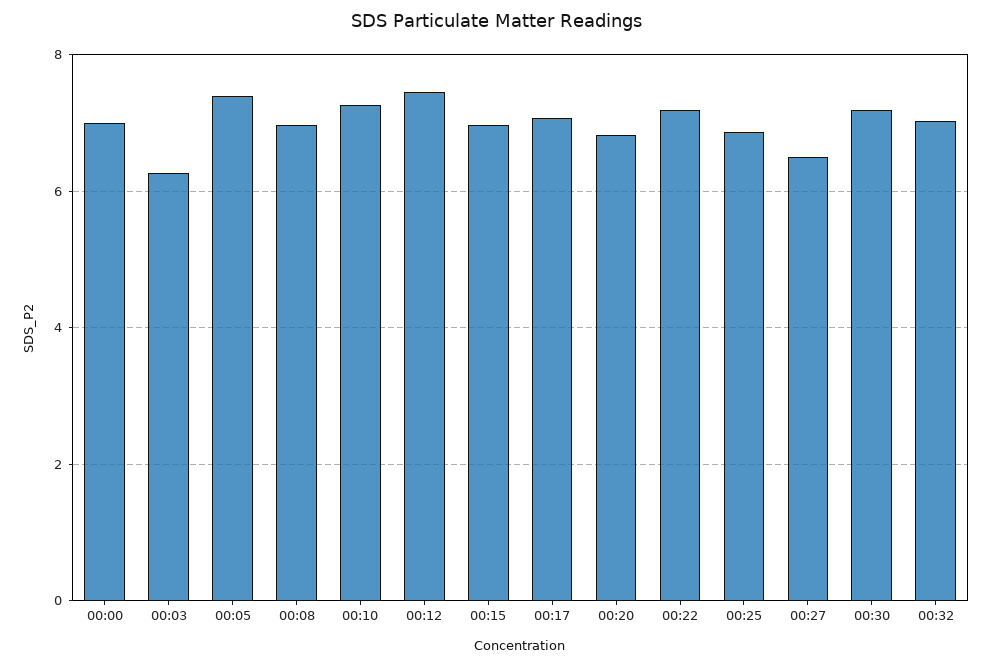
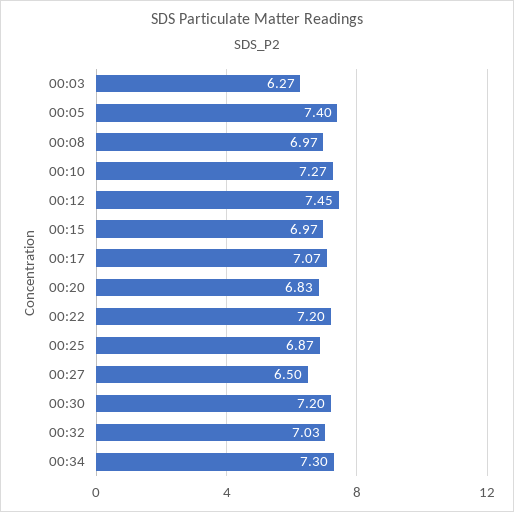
00:00: 7 -> none
00:34: none -> 7.3

